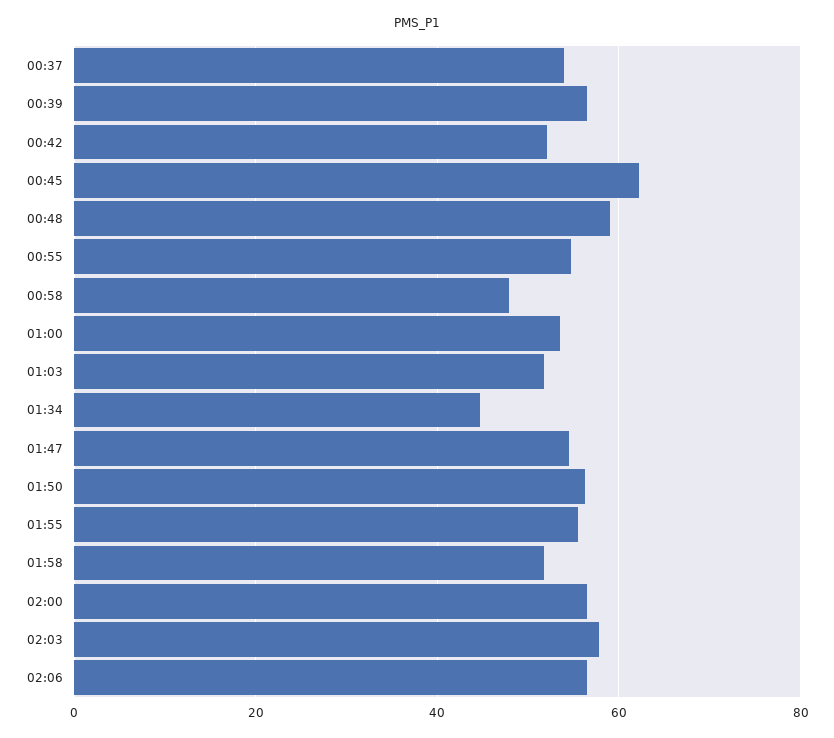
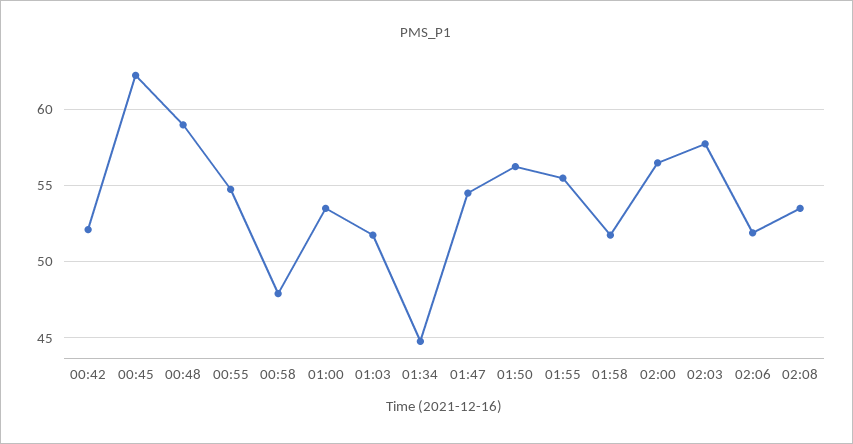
00:37: 54 -> none
00:39: 56 -> none
02:06: 56 -> 52
02:08: none -> 53.5

